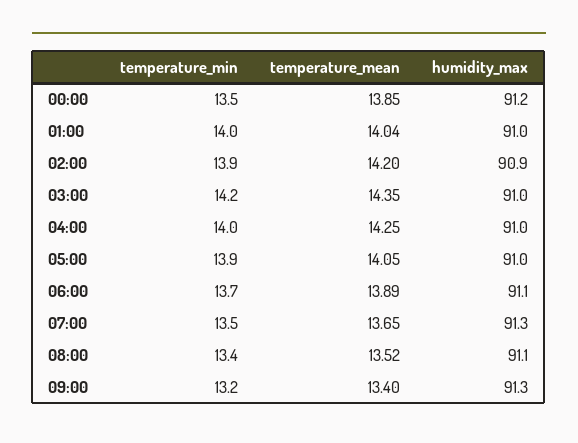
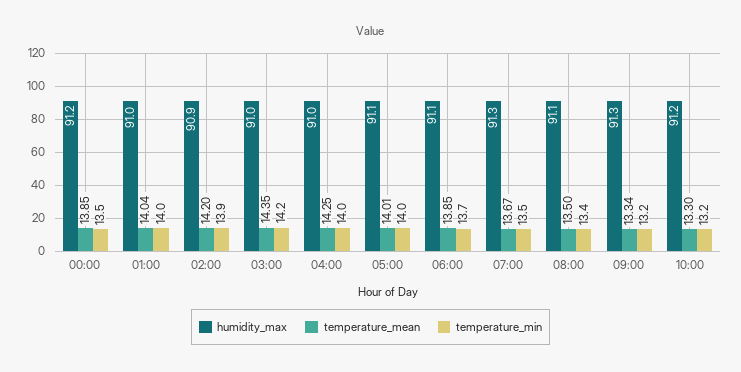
temperature_min, 05:00: 13.9 -> 14
temperature_mean, 05:00: 14.05 -> 14.01
humidity_max, 05:00: 91 -> 91.1
temperature_mean, 06:00: 13.89 -> 13.85
temperature_mean, 07:00: 13.65 -> 13.67
temperature_mean, 08:00: 13.52 -> 13.5
temperature_mean, 09:00: 13.4 -> 13.34
humidity_max, 10:00: none -> 91.2
temperature_mean, 10:00: none -> 13.3
temperature_min, 10:00: none -> 13.2

